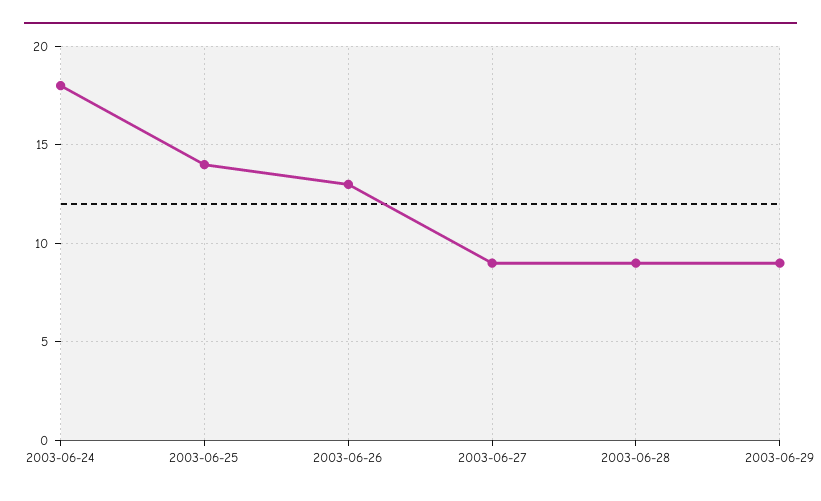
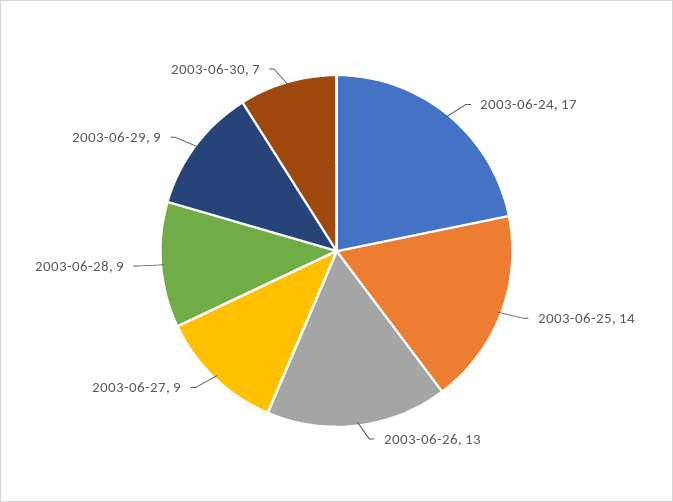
2003-06-24: 18 -> 17
2003-06-30: none -> 7

